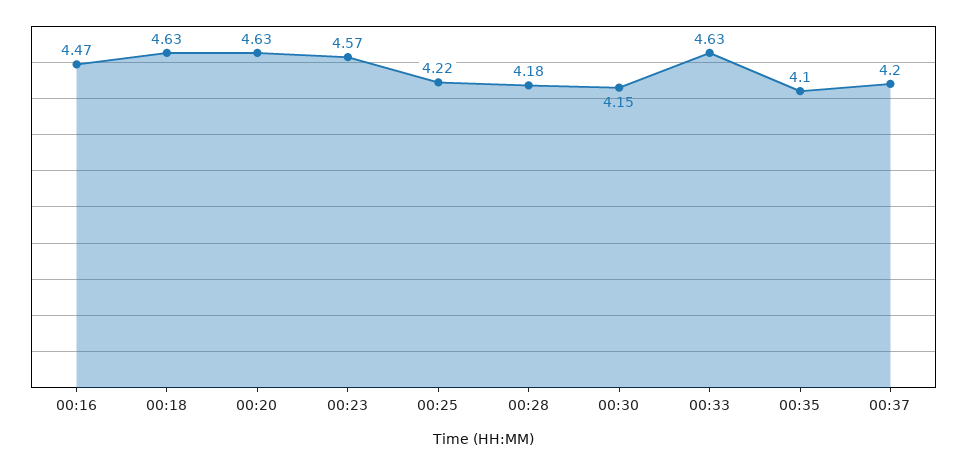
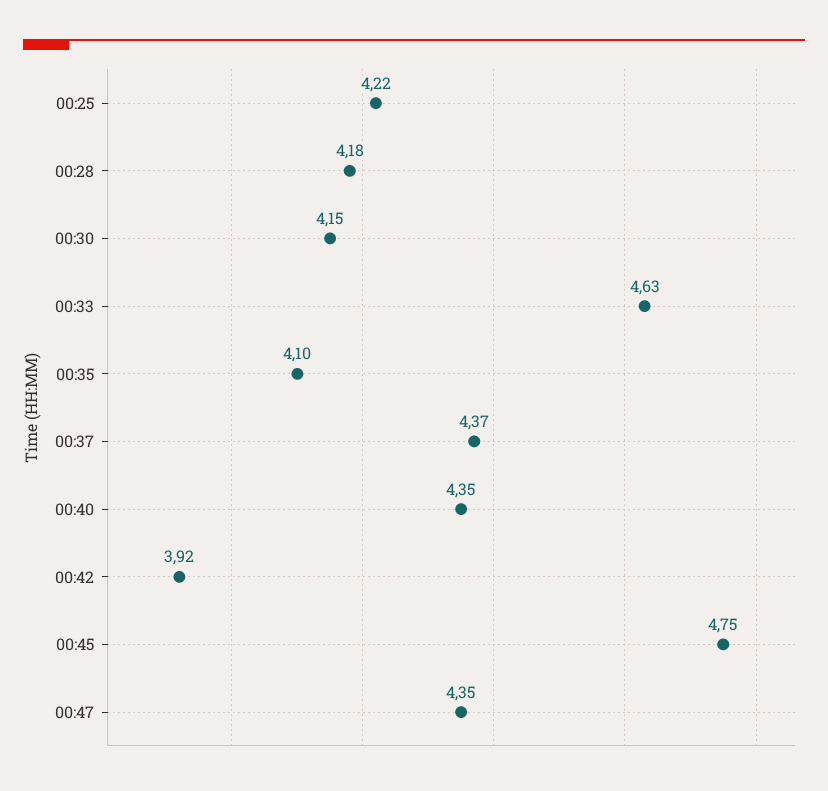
00:16: 4.47 -> none
00:18: 4.63 -> none
00:20: 4.63 -> none
00:23: 4.57 -> none
00:37: 4.2 -> 4.37
00:40: none -> 4.35
00:42: none -> 3.92
00:45: none -> 4.75
00:47: none -> 4.35

